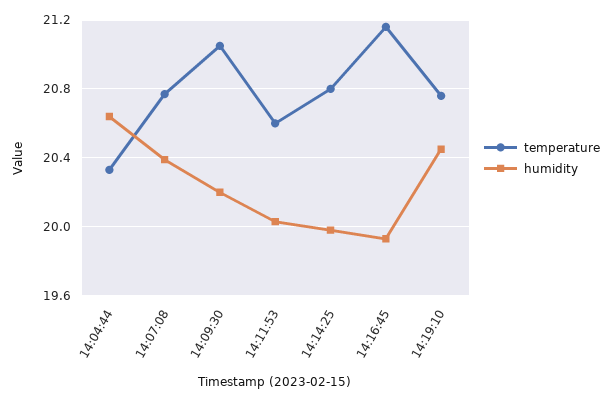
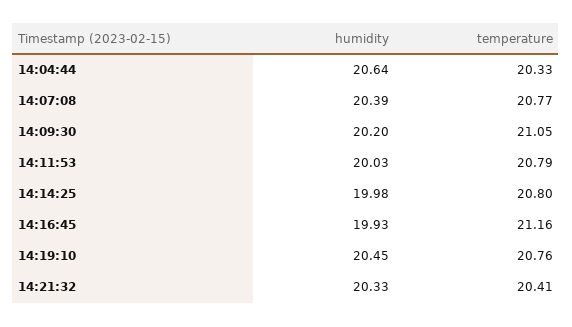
temperature, 14:11:53: 20.6 -> 20.79
humidity, 14:21:32: none -> 20.33
temperature, 14:21:32: none -> 20.41

